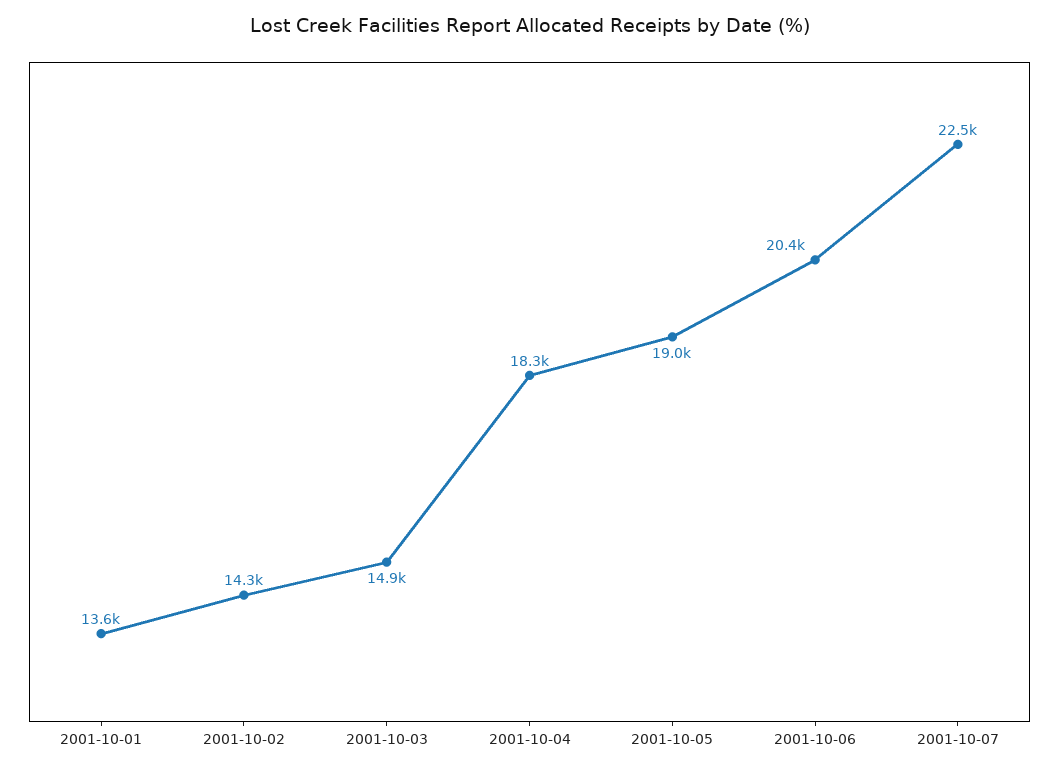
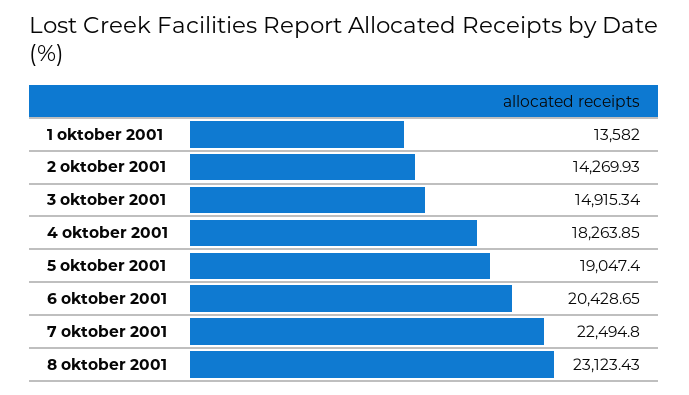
8 oktober 2001: none -> 23123.43

